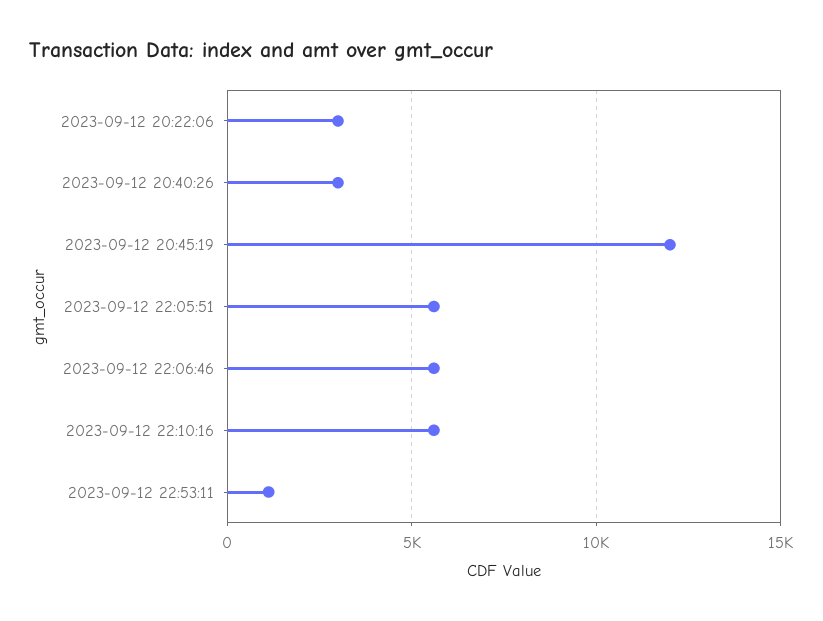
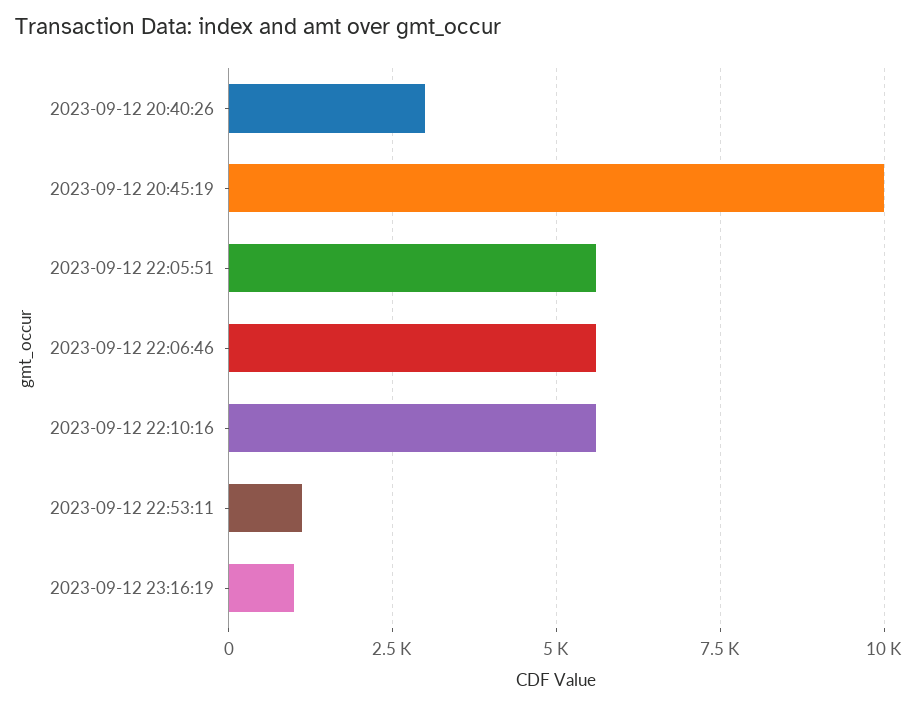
2023-09-12 20:22:06: 3000 -> none
2023-09-12 20:45:19: 12000 -> 10000
2023-09-12 23:16:19: none -> 1000

